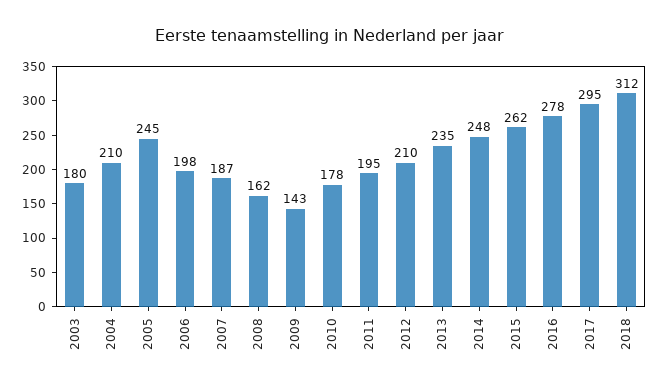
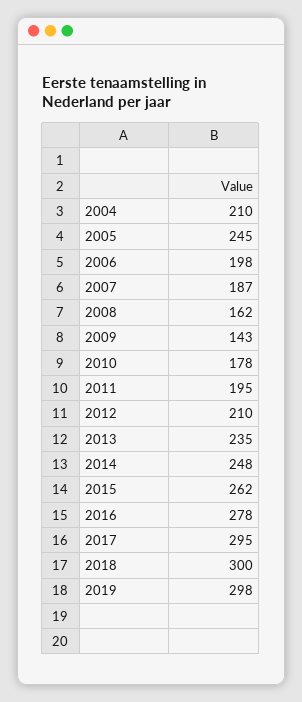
2003: 180 -> none
2018: 312 -> 300
2019: none -> 298

